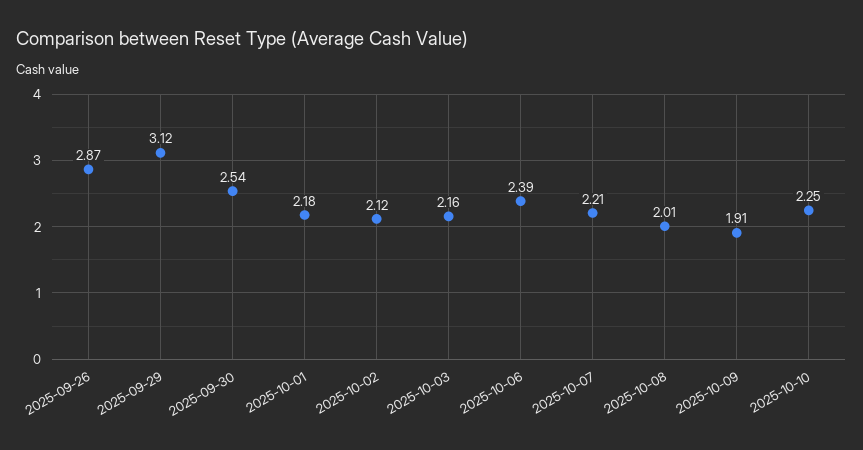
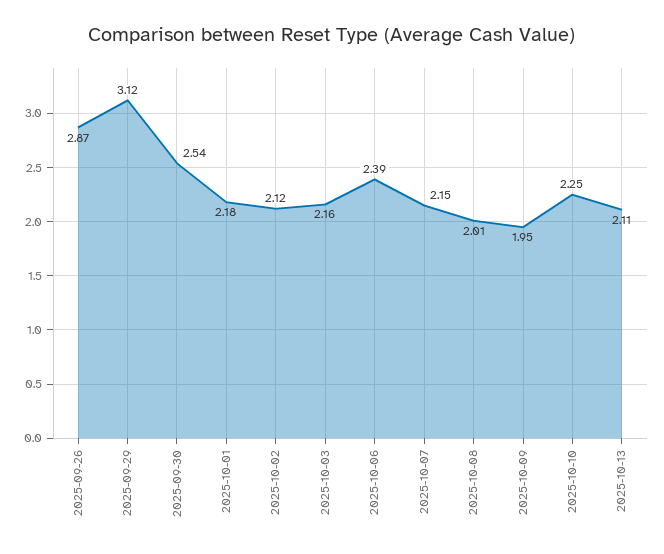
2025-10-07: 2.21 -> 2.15
2025-10-09: 1.91 -> 1.95
2025-10-13: none -> 2.11

